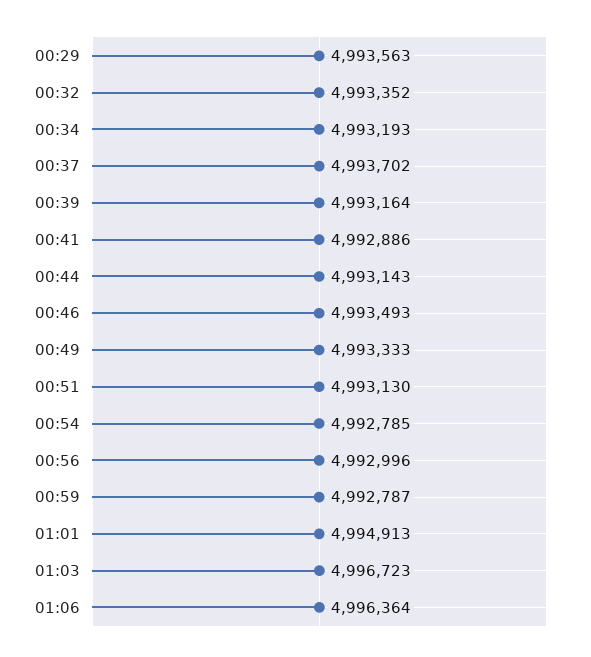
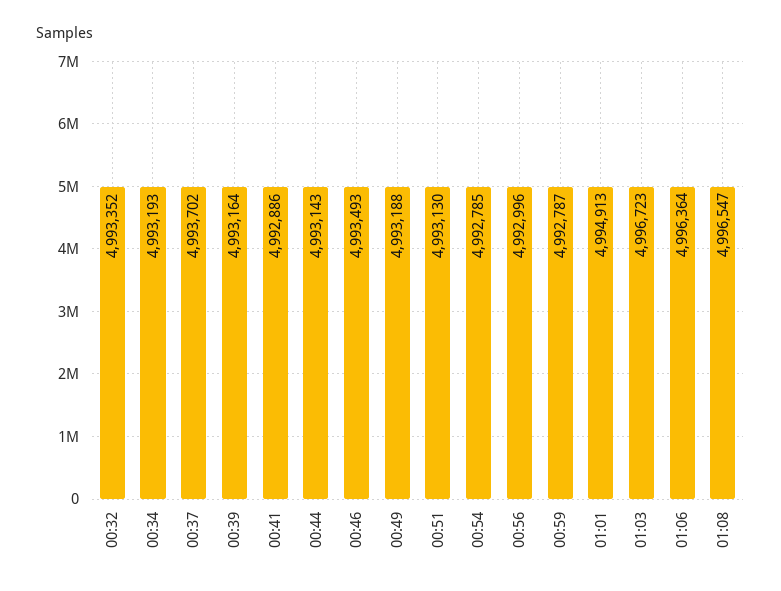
00:29: 4993563 -> none
00:49: 4993333 -> 4993188
01:08: none -> 4996547

